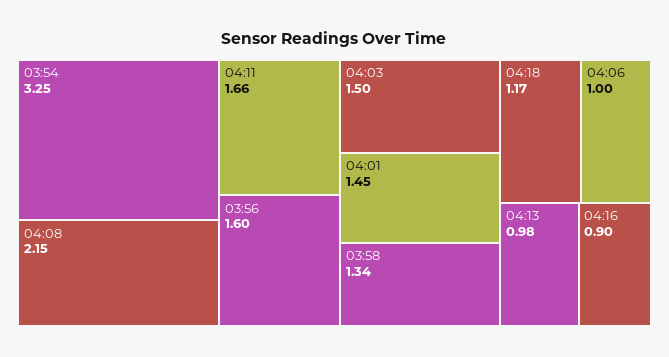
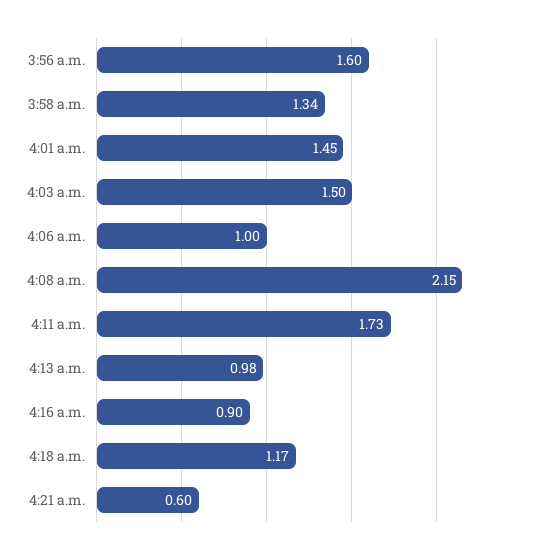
03:54: 3.25 -> none
04:11: 1.66 -> 1.73
4:21 a.m.: none -> 0.6

